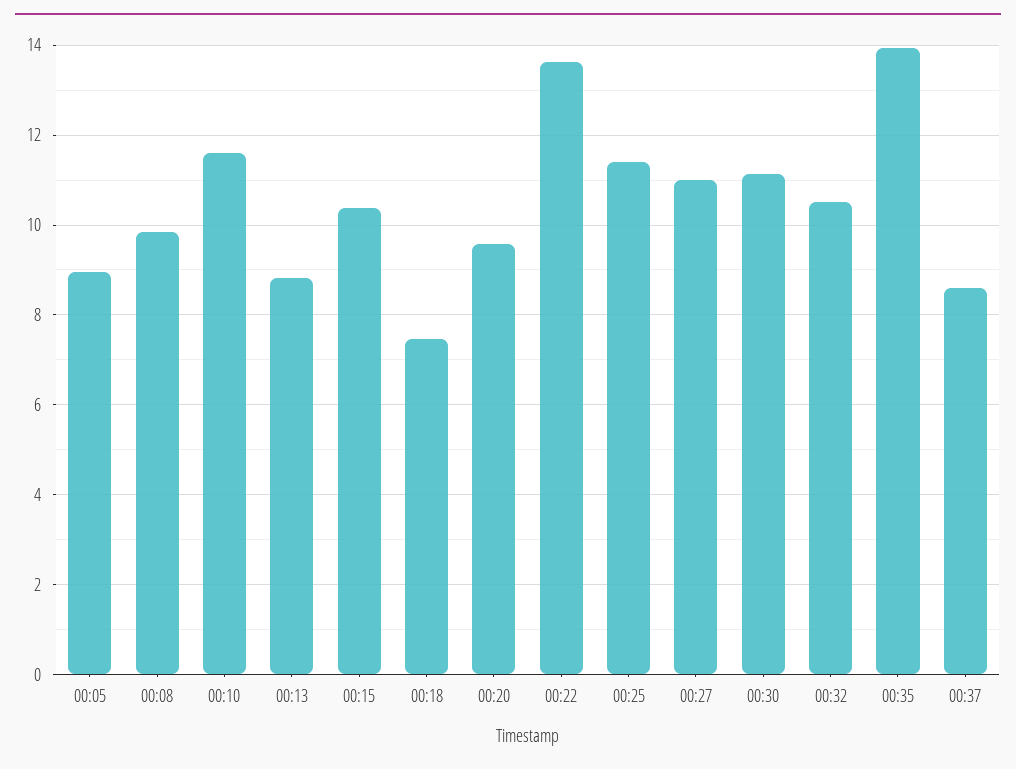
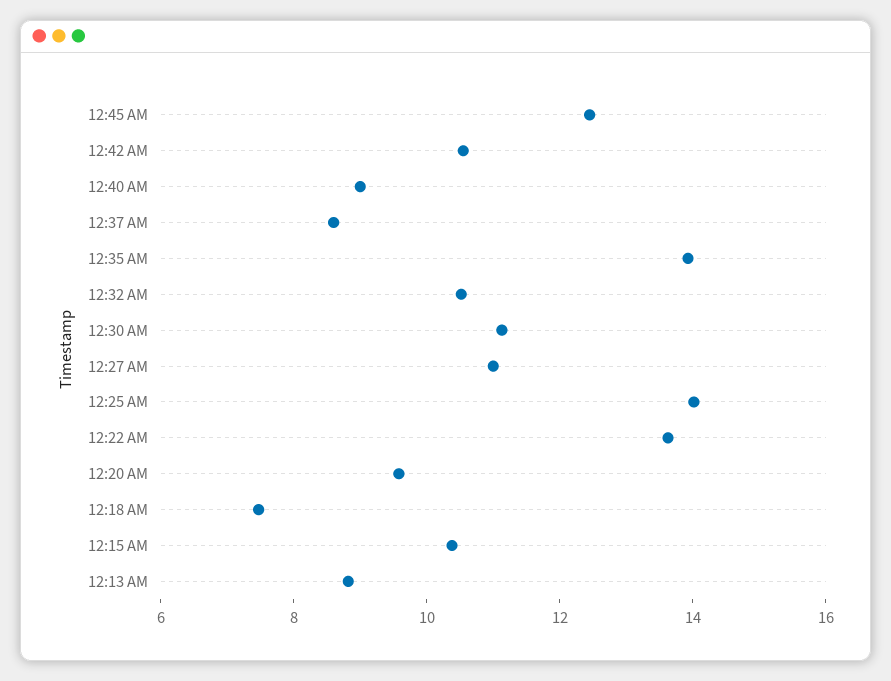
00:05: 9 -> none
00:08: 9.8 -> none
00:10: 11.6 -> none
00:25: 11.4 -> 14
12:45 AM: none -> 12.5
12:42 AM: none -> 10.5
12:40 AM: none -> 9

